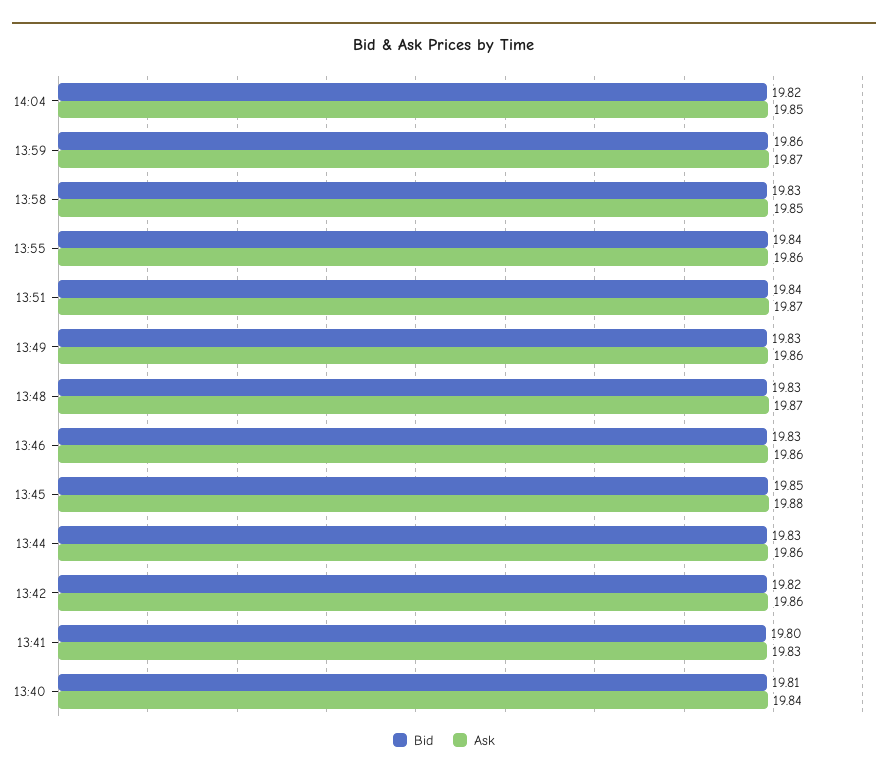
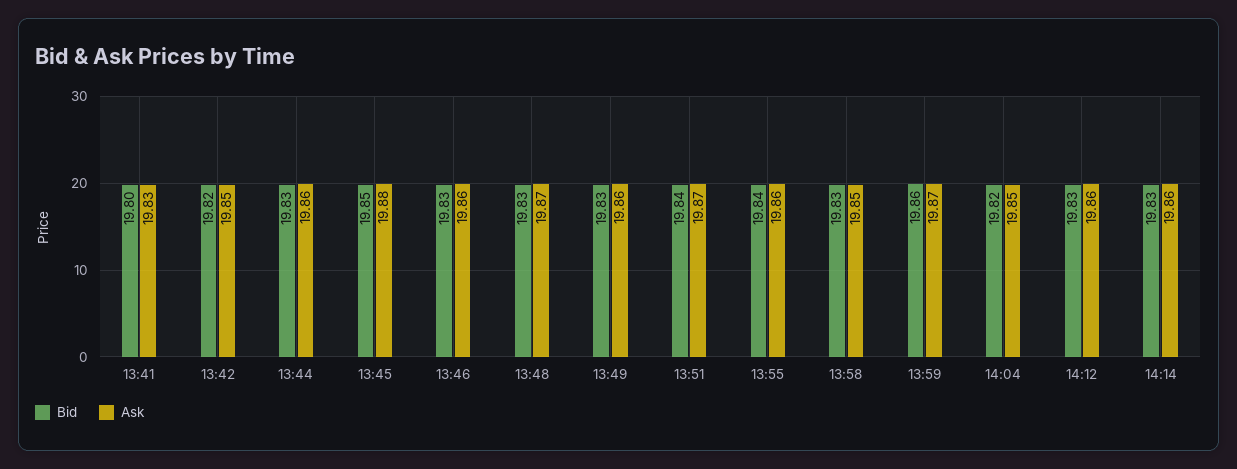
Ask, 13:42: 19.86 -> 19.85
Bid, 13:40: 19.81 -> none
Ask, 13:40: 19.84 -> none
Bid, 14:12: none -> 19.83
Ask, 14:12: none -> 19.86
Bid, 14:14: none -> 19.83
Ask, 14:14: none -> 19.86

